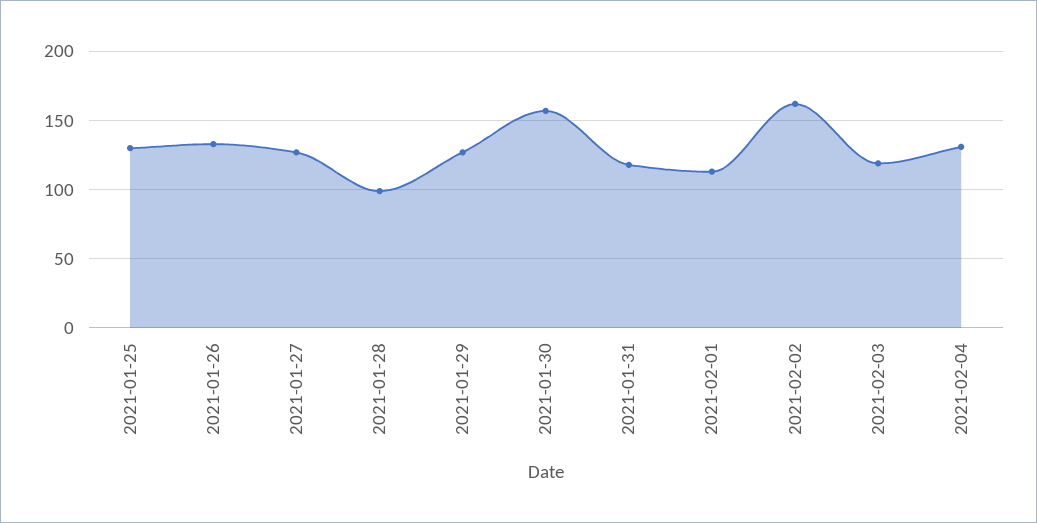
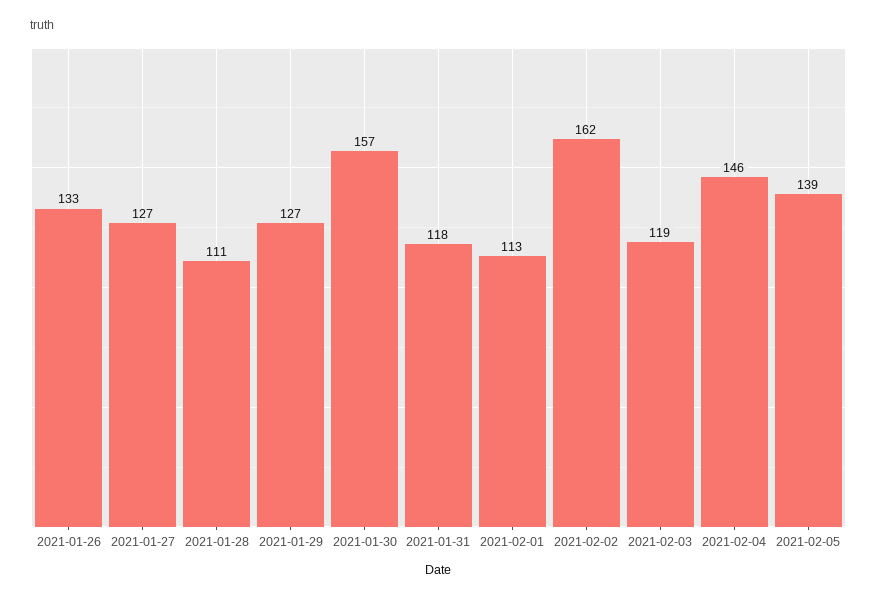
2021-01-25: 130 -> none
2021-01-28: 100 -> 111
2021-02-04: 130 -> 146
2021-02-05: none -> 139

